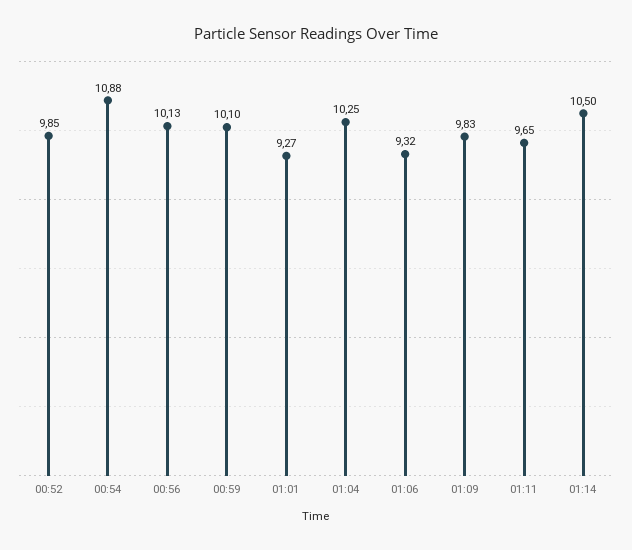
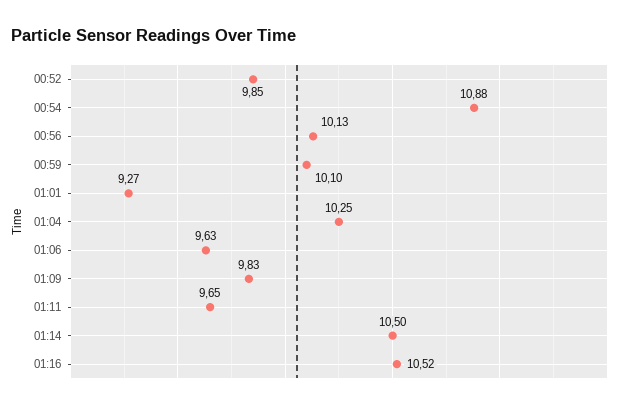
01:06: 9.32 -> 9.63
01:16: none -> 10.52

